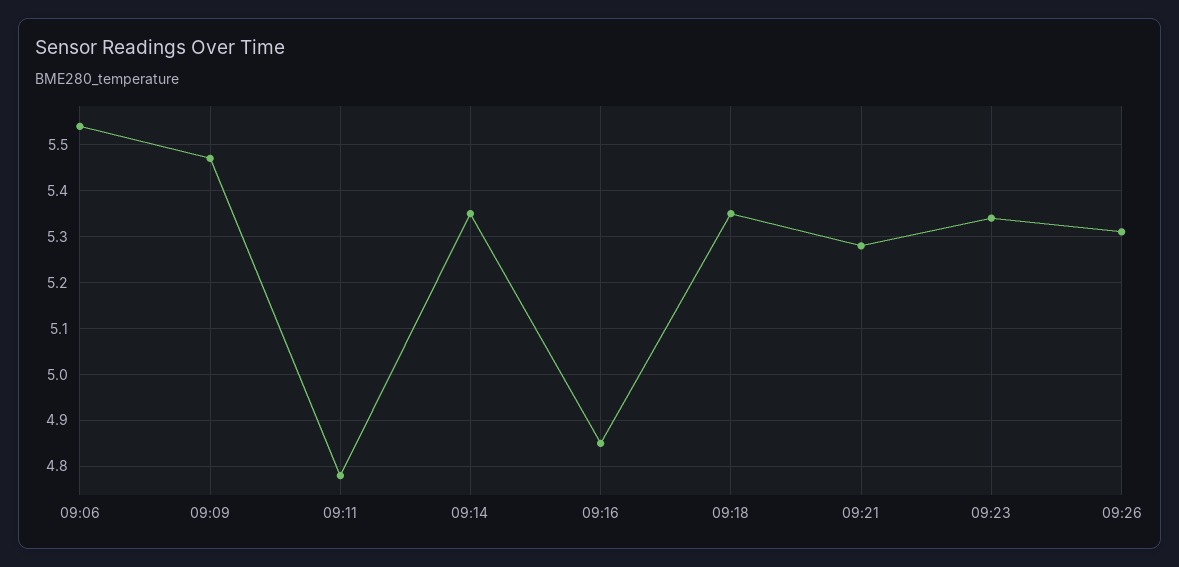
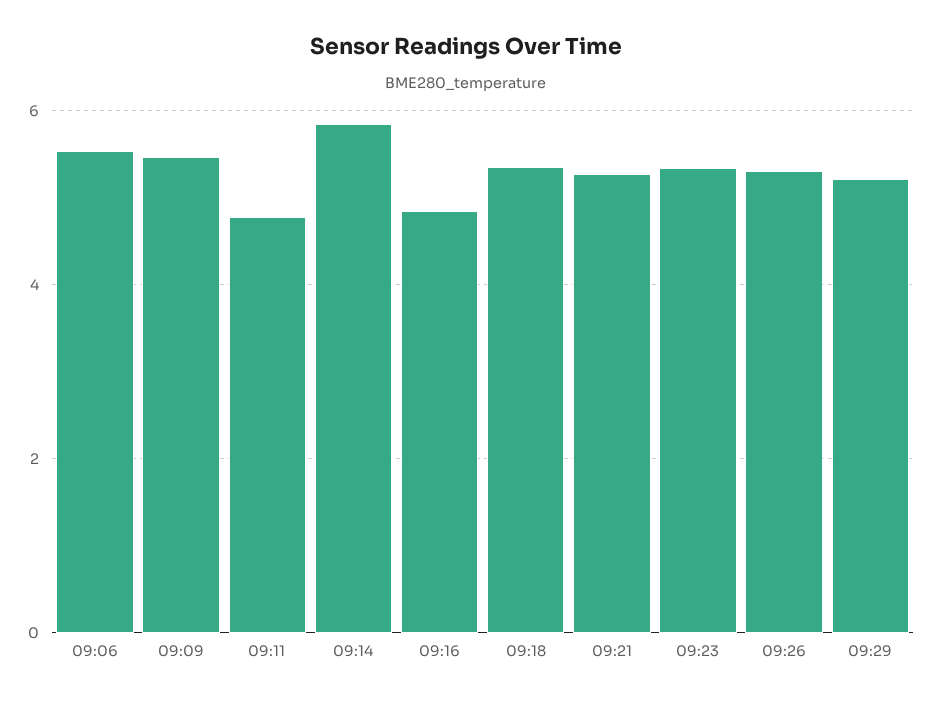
09:14: 5.35 -> 5.8
09:29: none -> 5.2

